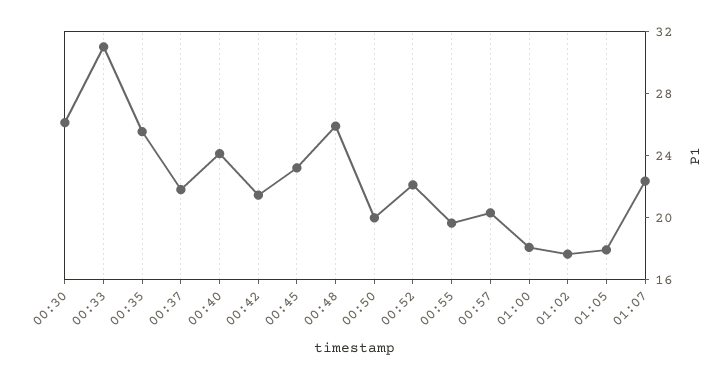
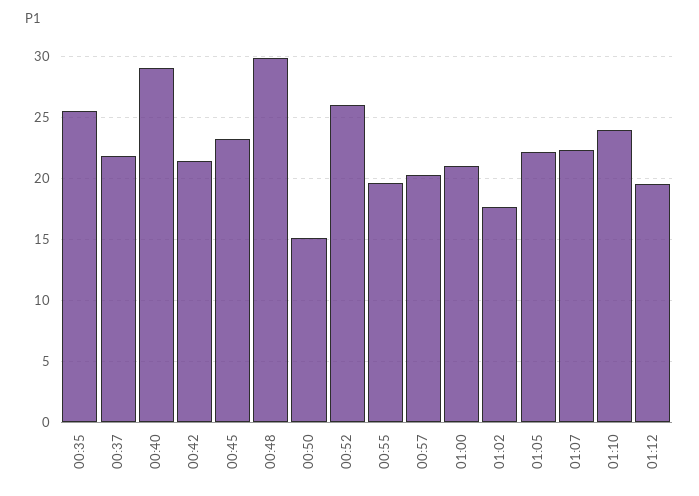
00:30: 26 -> none
00:33: 31 -> none
00:40: 24 -> 29
00:48: 26 -> 30
00:50: 20 -> 15
00:52: 22 -> 26
01:00: 18 -> 21
01:05: 18 -> 22
01:10: none -> 24
01:12: none -> 19.5

